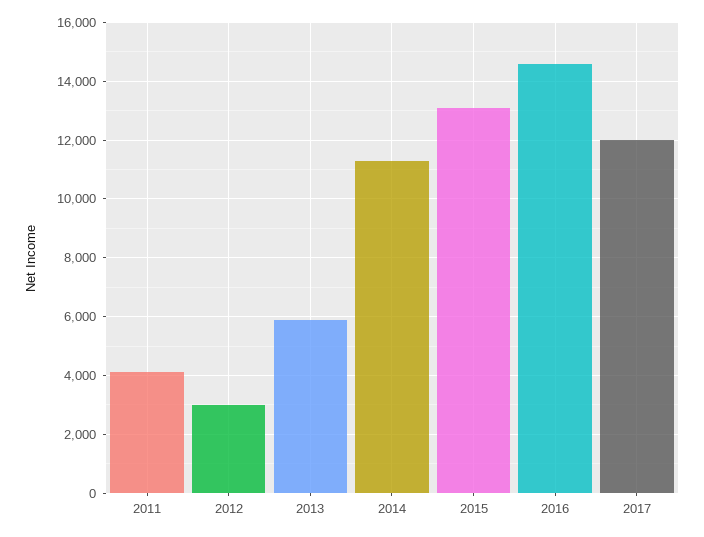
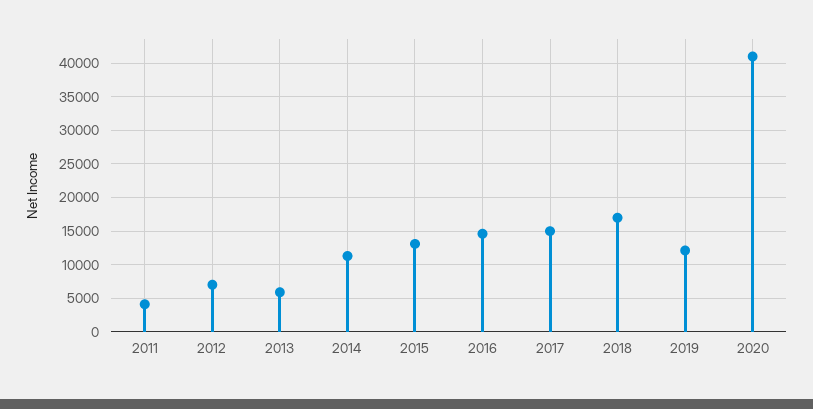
2012: 3000 -> 7000
2017: 12000 -> 15000
2018: none -> 17000
2019: none -> 12000
2020: none -> 41000

